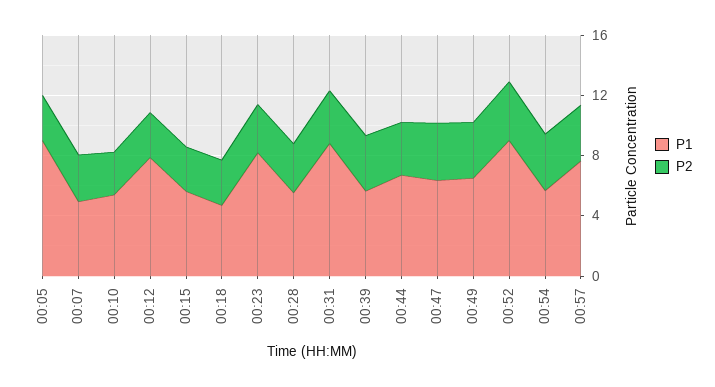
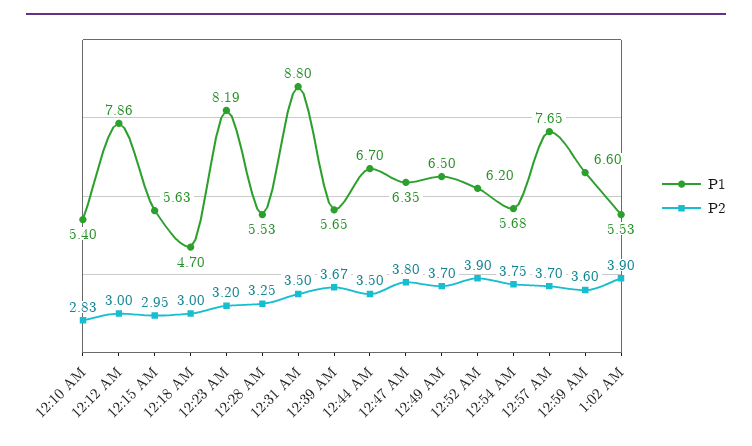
P1, 00:05: 9 -> none
P2, 00:05: 3 -> none
P1, 00:07: 5 -> none
P2, 00:07: 3 -> none
P1, 00:52: 9 -> 6.2
P1, 12:59 AM: none -> 6.6
P2, 12:59 AM: none -> 3.6
P1, 1:02 AM: none -> 5.53
P2, 1:02 AM: none -> 3.9

